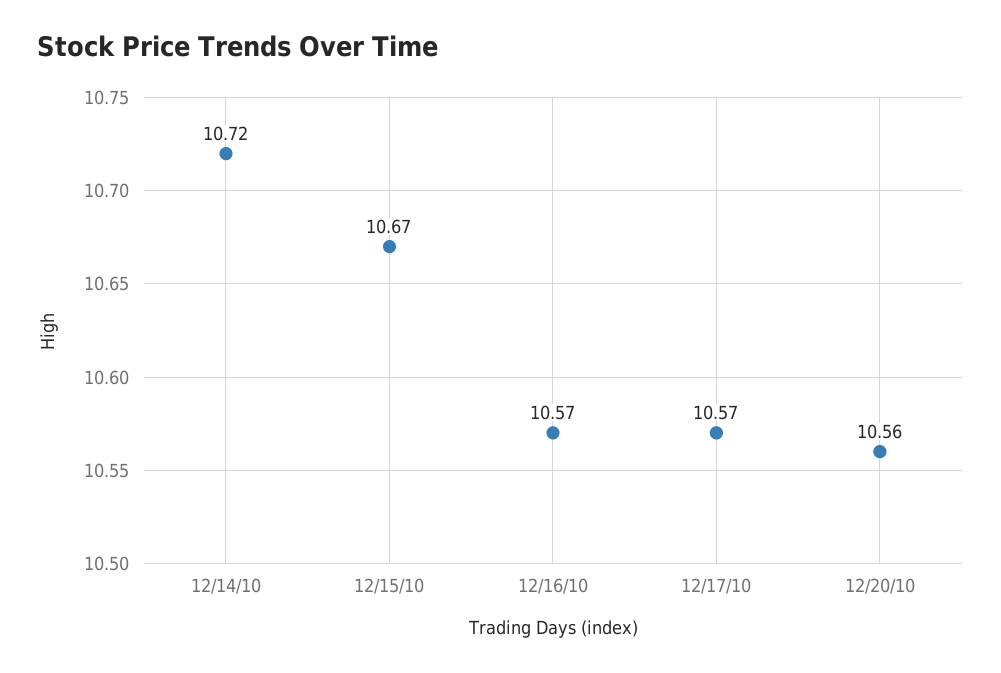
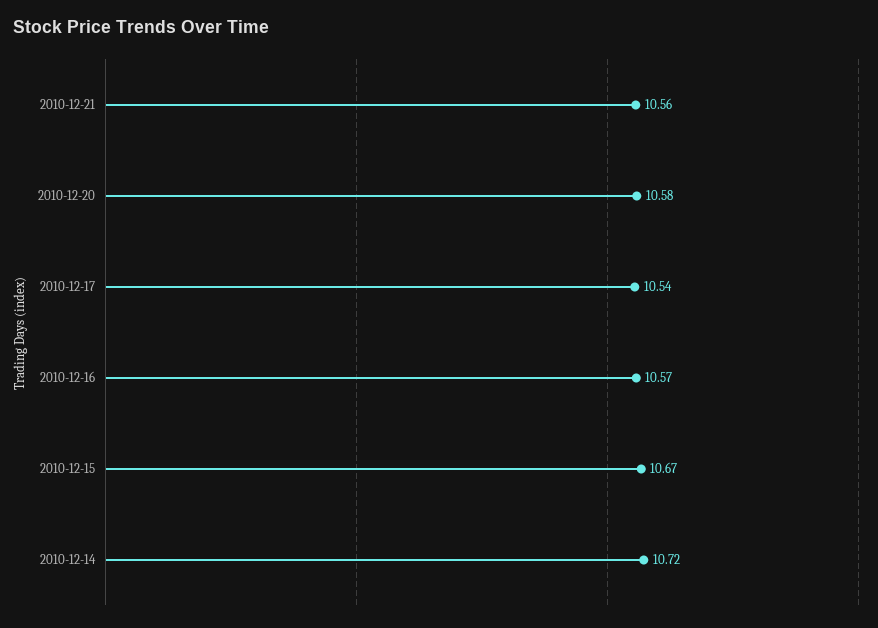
12/17/10: 10.57 -> 10.54
12/20/10: 10.56 -> 10.58
2010-12-21: none -> 10.56

